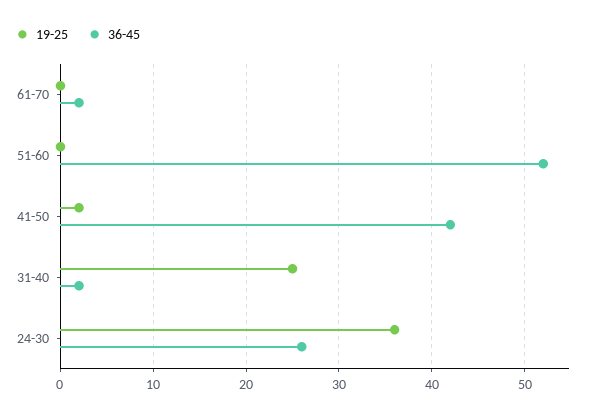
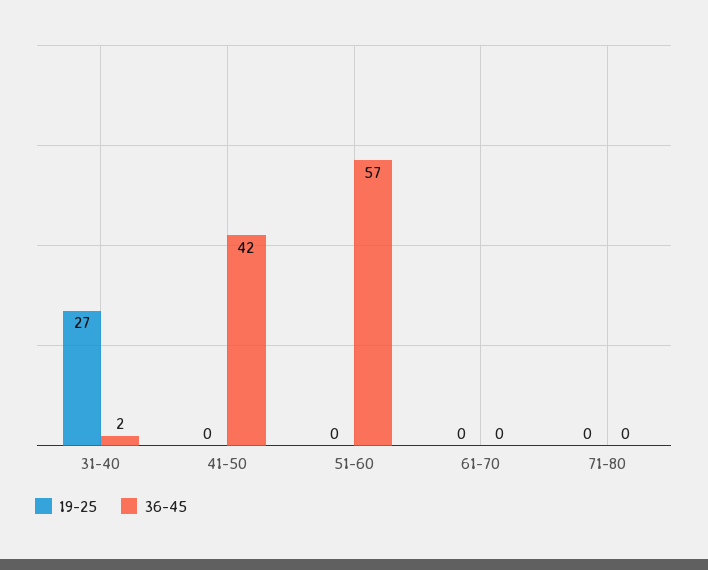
36-45, 61-70: 2 -> 0
36-45, 51-60: 52 -> 57
19-25, 41-50: 2 -> 0
19-25, 31-40: 25 -> 27
19-25, 24-30: 36 -> none
36-45, 24-30: 26 -> none
19-25, 71-80: none -> 0
36-45, 71-80: none -> 0

